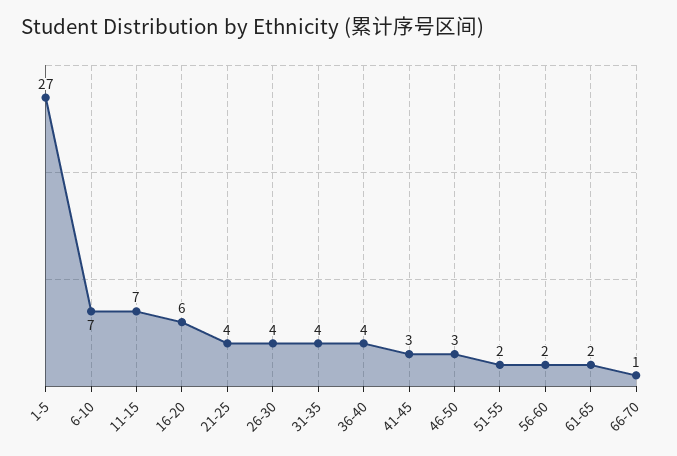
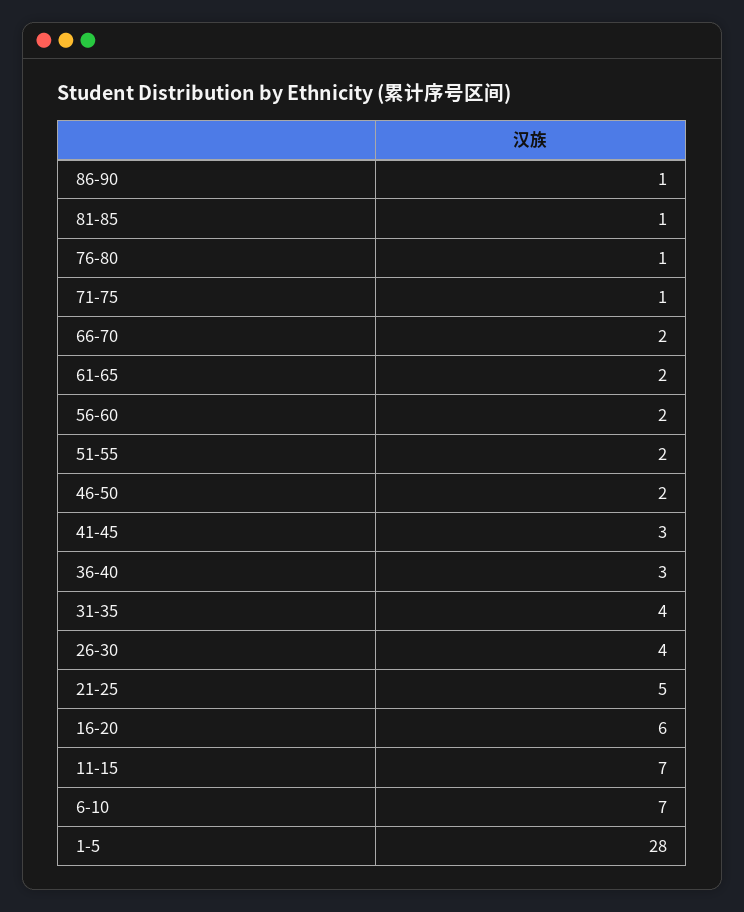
1-5: 27 -> 28
21-25: 4 -> 5
36-40: 4 -> 3
46-50: 3 -> 2
66-70: 1 -> 2
86-90: none -> 1
81-85: none -> 1
76-80: none -> 1
71-75: none -> 1

